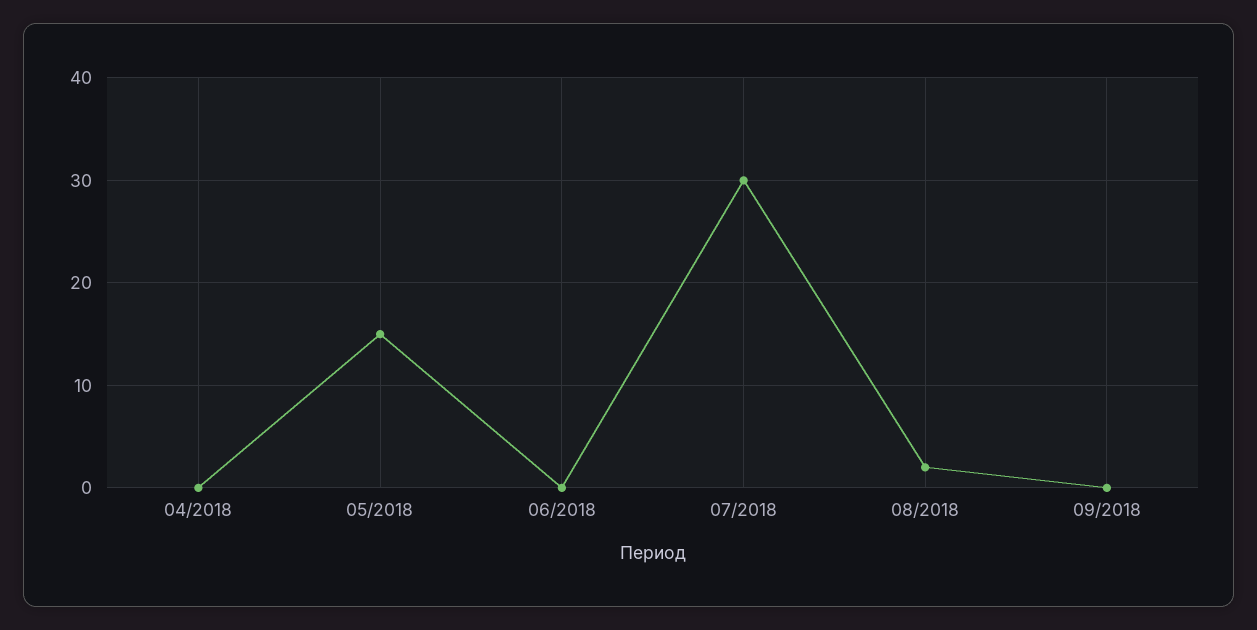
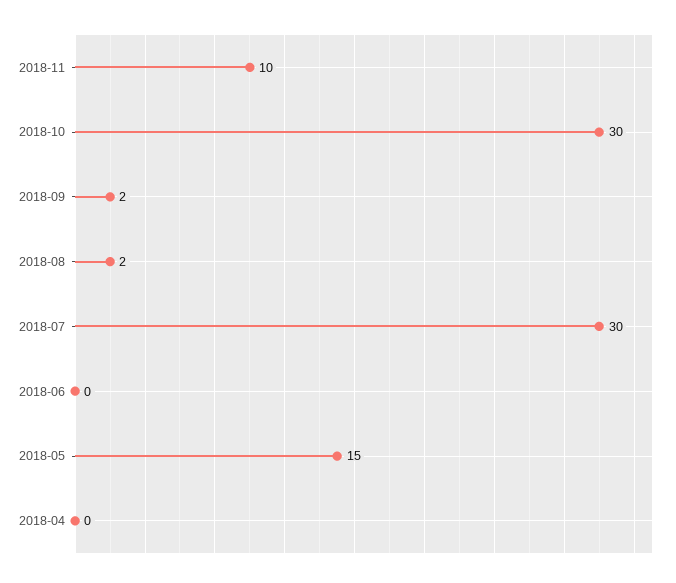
09/2018: 0 -> 2
2018-11: none -> 10
2018-10: none -> 30

